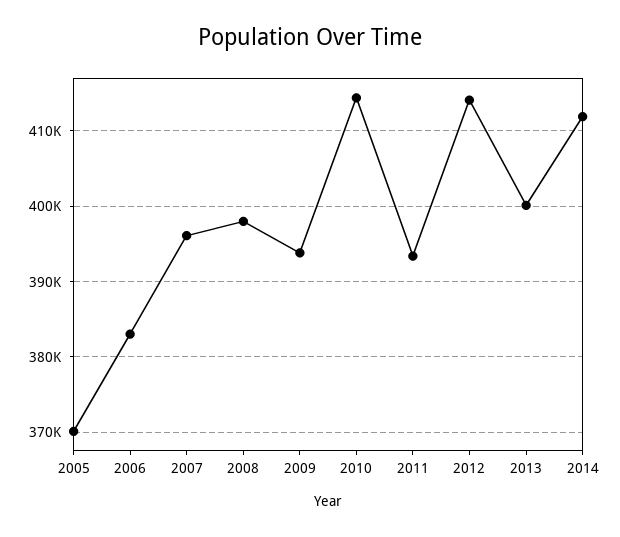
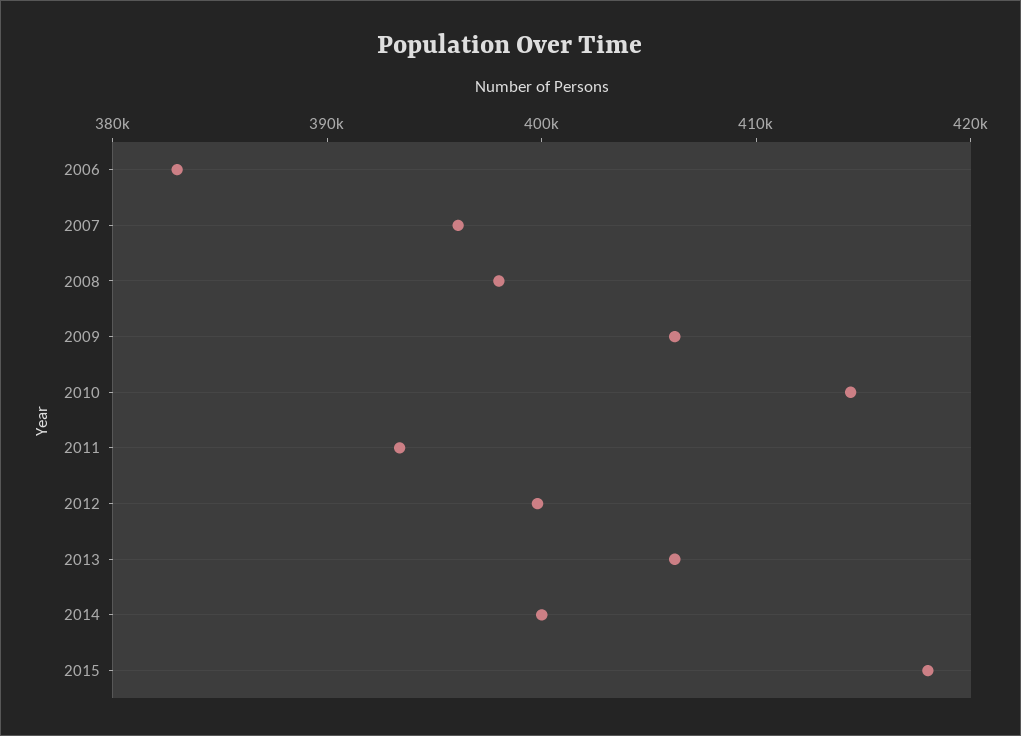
2005: 370000 -> none
2009: 394000 -> 406000
2012: 414000 -> 400000
2013: 400000 -> 406000
2014: 412000 -> 400000
2015: none -> 418000

